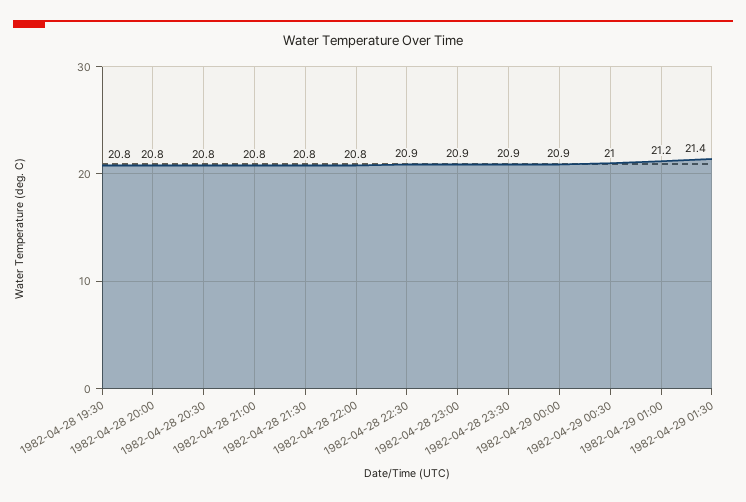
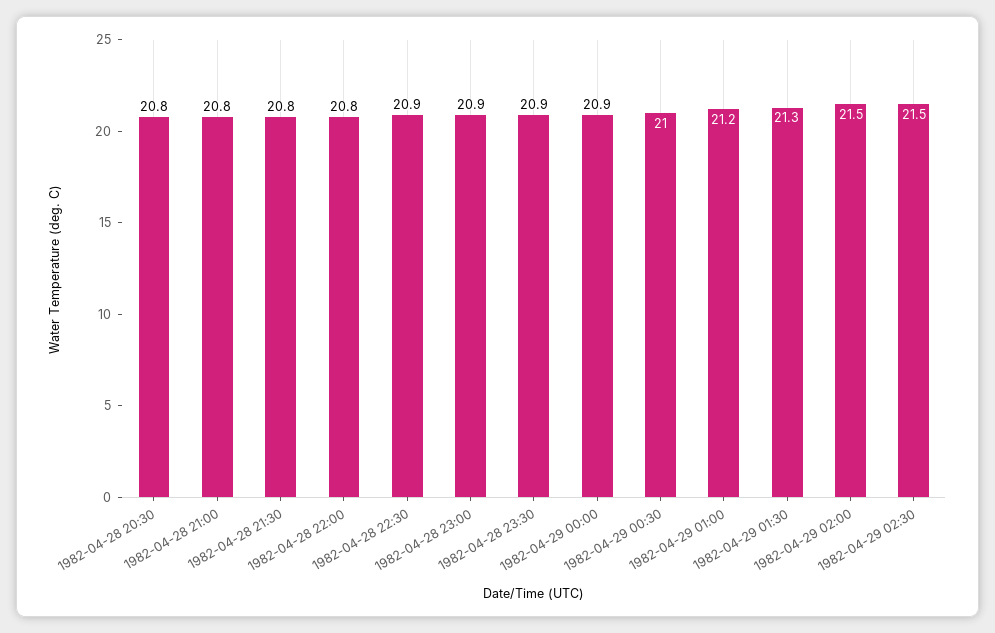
1982-04-28 19:30: 20.8 -> none
1982-04-28 20:00: 20.8 -> none
1982-04-29 01:30: 21.4 -> 21.3
1982-04-29 02:00: none -> 21.5
1982-04-29 02:30: none -> 21.5

